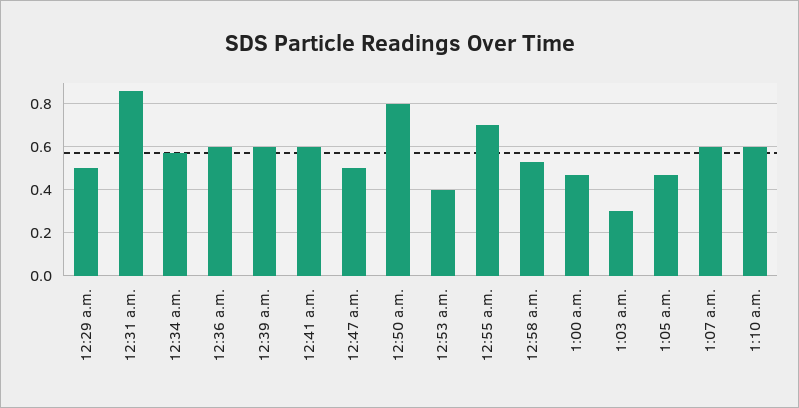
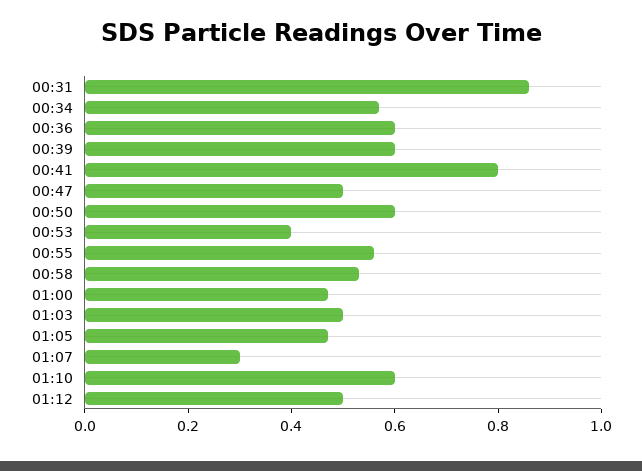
12:29 a.m.: 0.5 -> none
12:41 a.m.: 0.6 -> 0.8
12:50 a.m.: 0.8 -> 0.6
12:55 a.m.: 0.7 -> 0.55
1:03 a.m.: 0.3 -> 0.5
1:07 a.m.: 0.6 -> 0.3
01:12: none -> 0.5

